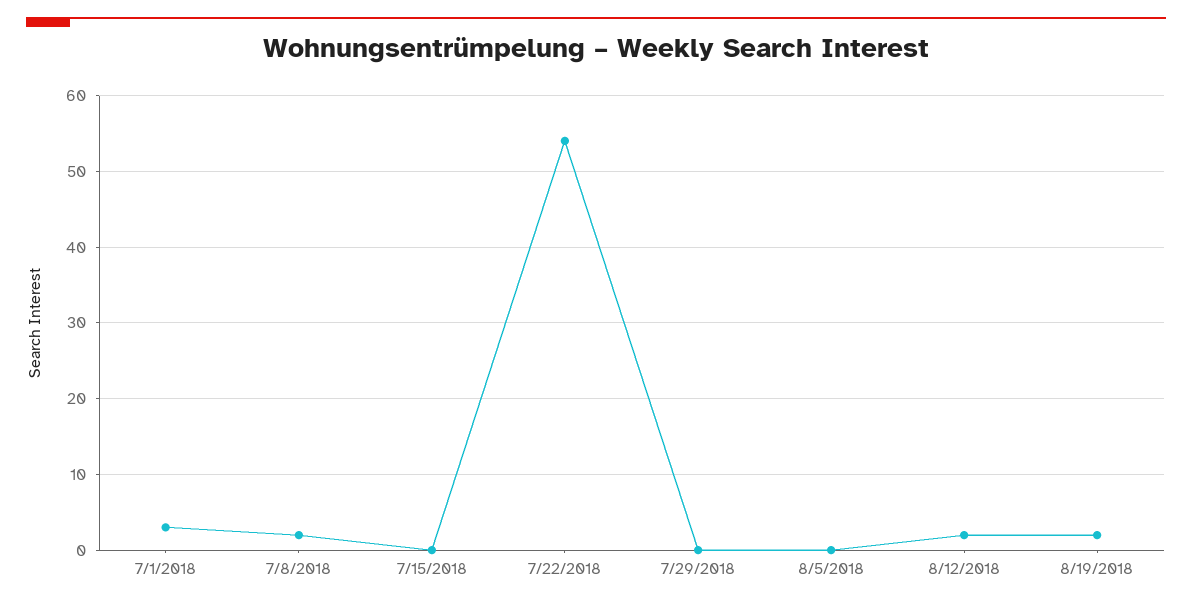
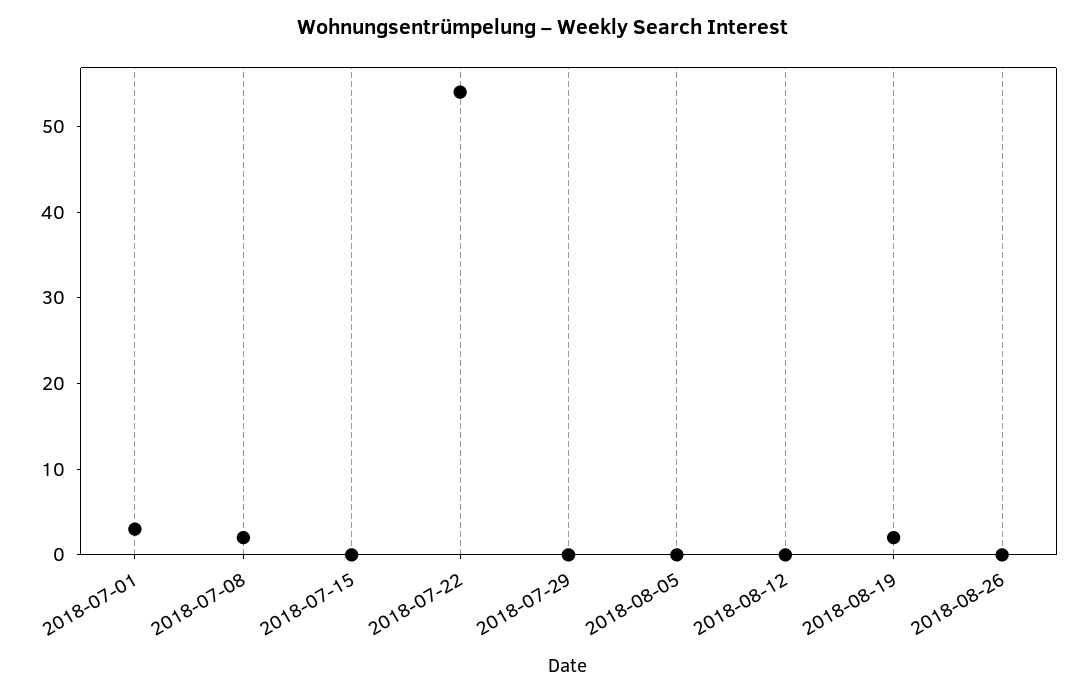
8/12/2018: 2 -> 0
2018-08-26: none -> 0

